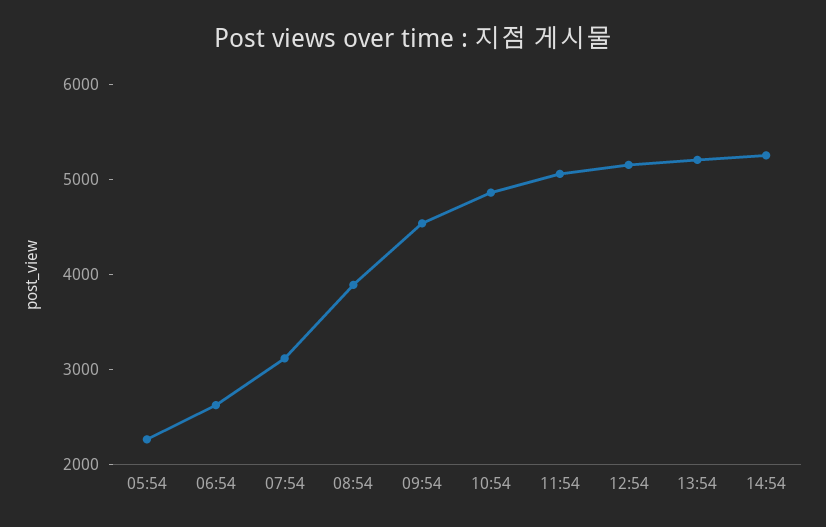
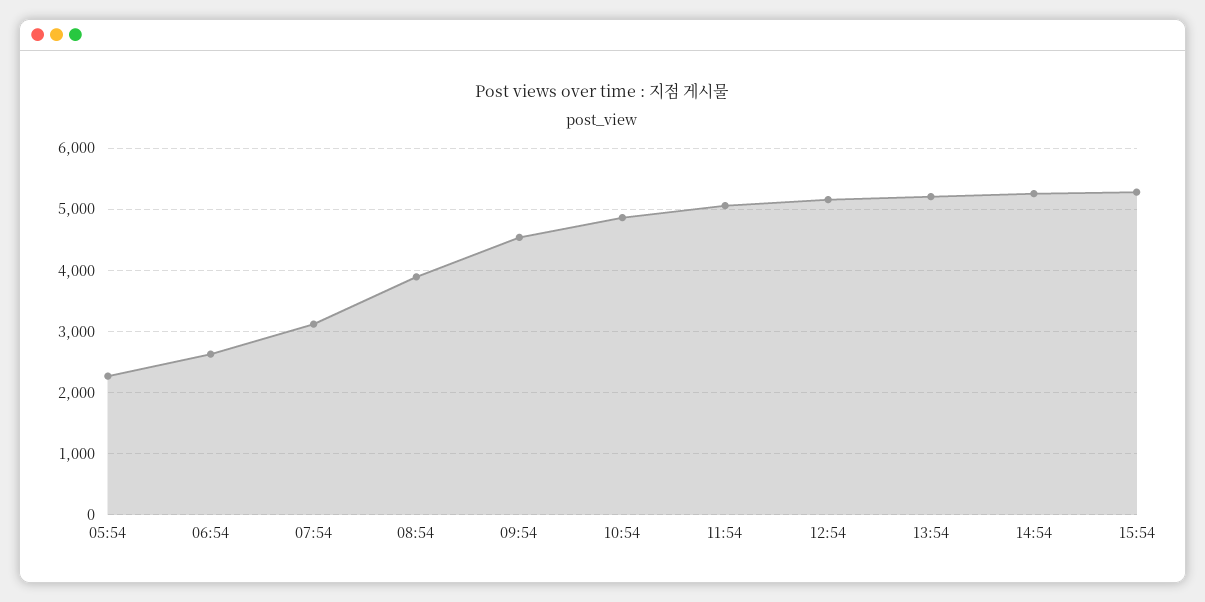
15:54: none -> 5300

